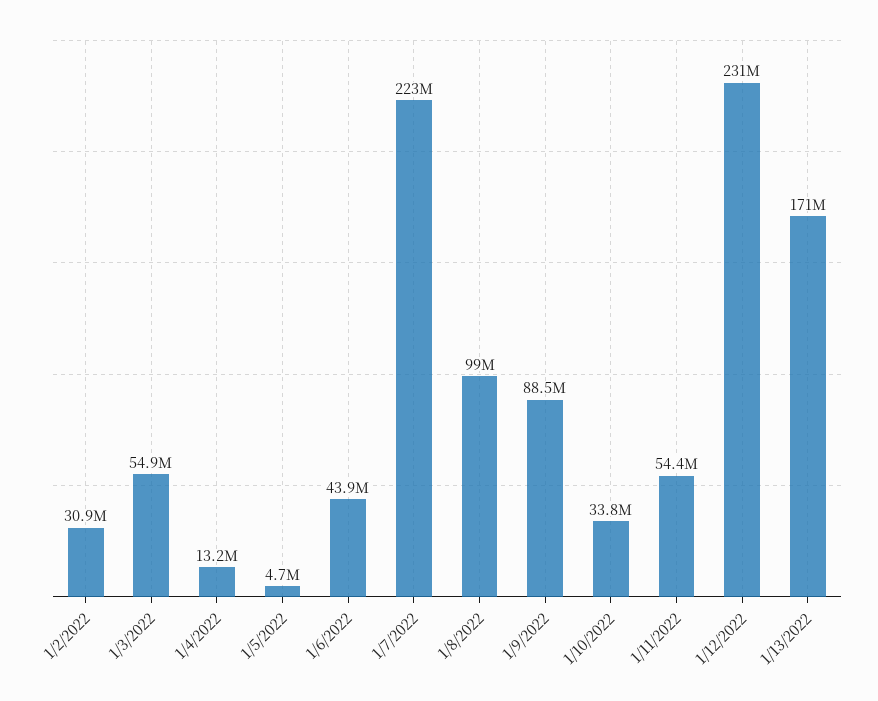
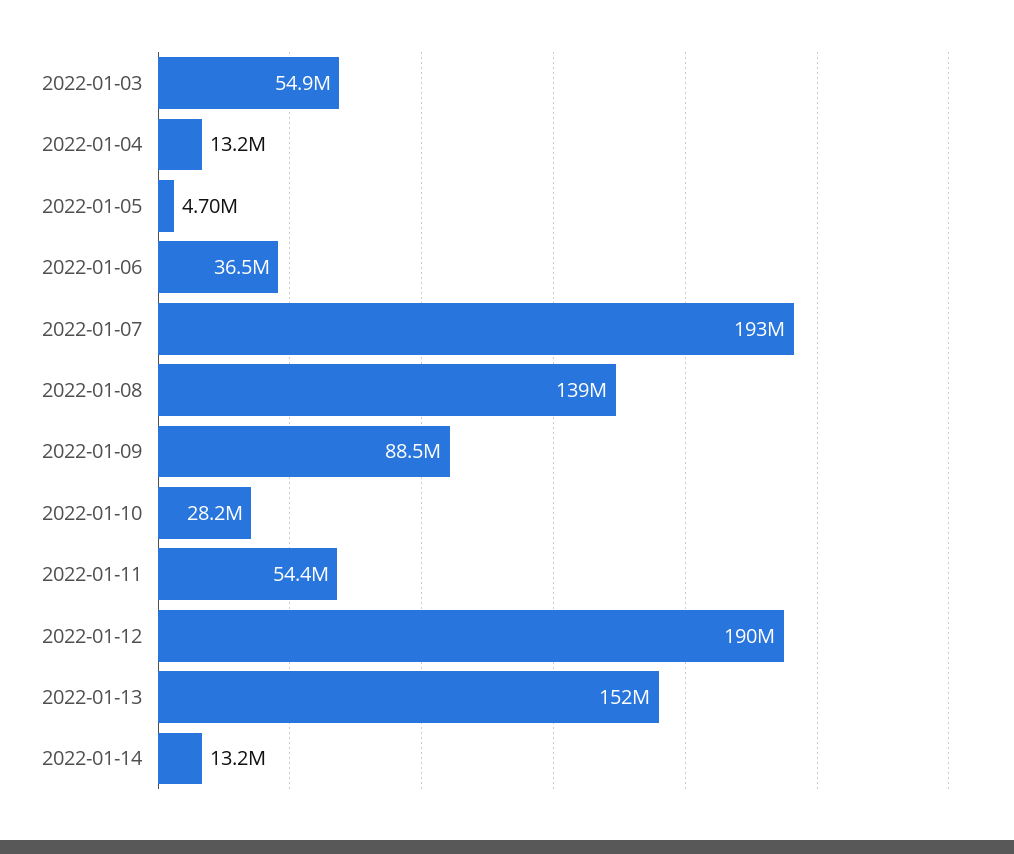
1/2/2022: 30900000 -> none
1/6/2022: 43900000 -> 36500000
1/7/2022: 223000000 -> 193000000
1/8/2022: 99000000 -> 139000000
1/10/2022: 33800000 -> 28200000
1/12/2022: 231000000 -> 190000000
1/13/2022: 171000000 -> 152000000
2022-01-14: none -> 13200000

